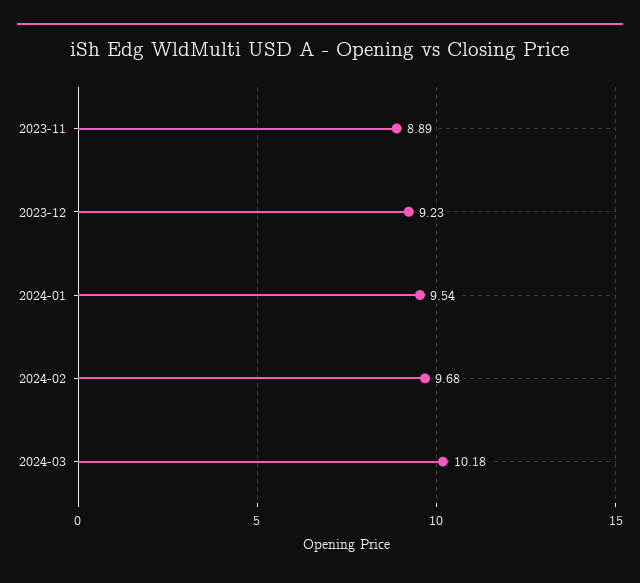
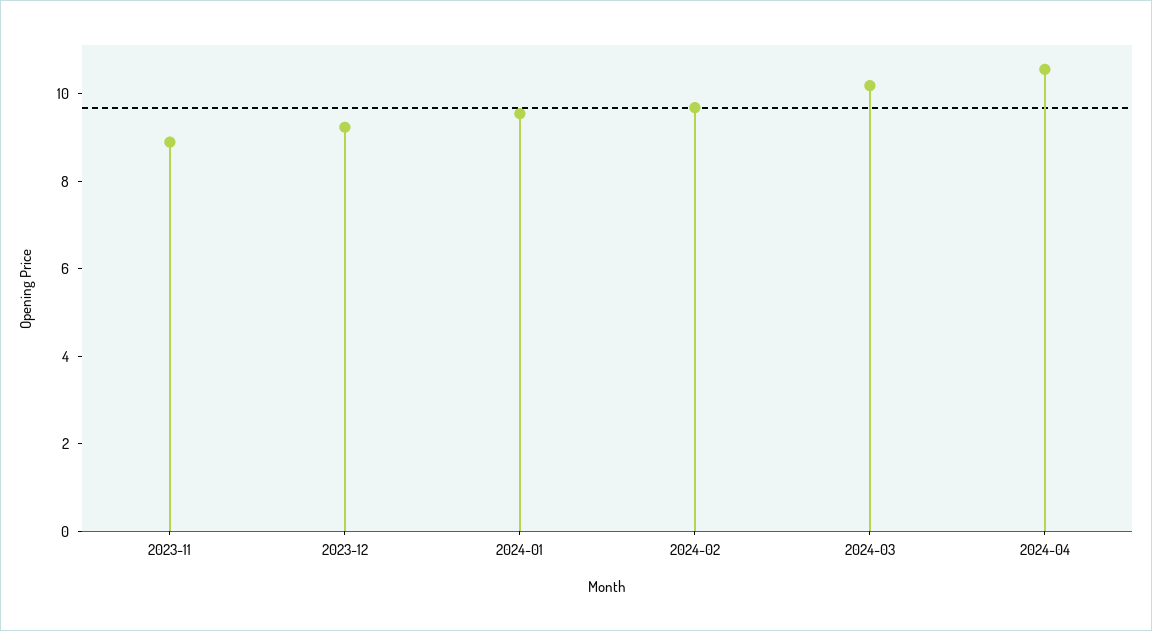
2024-04: none -> 10.5

